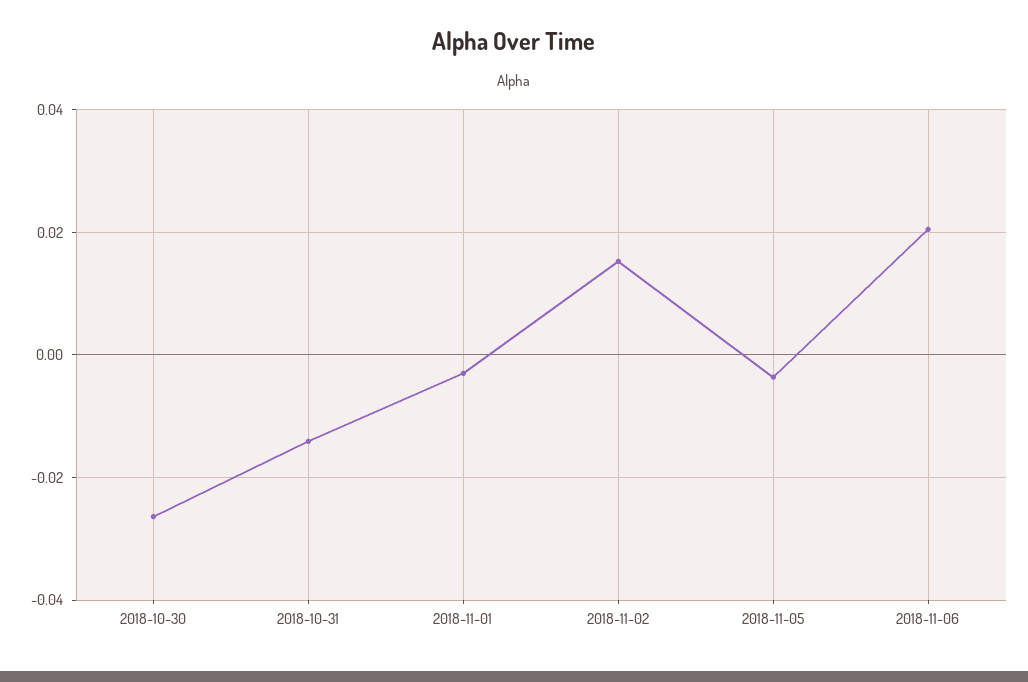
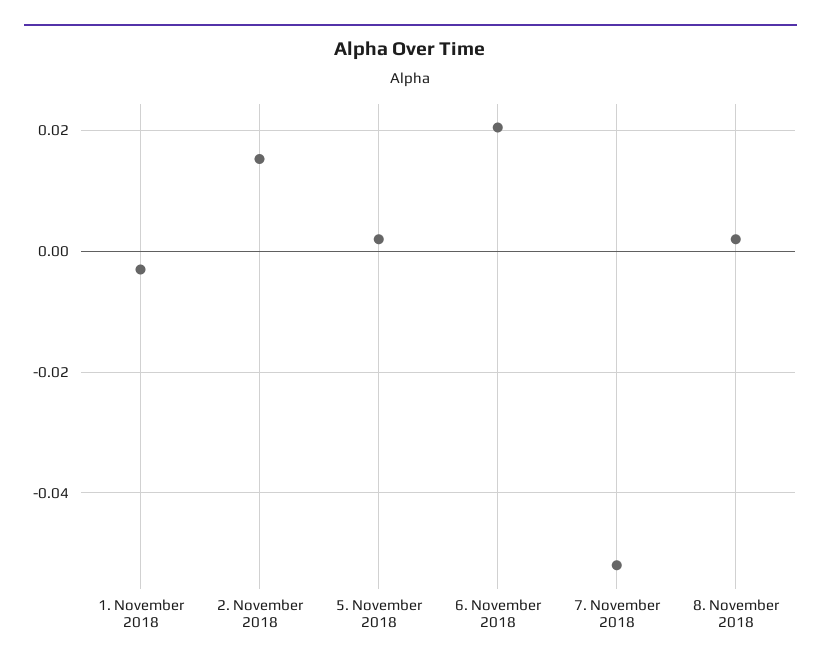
2018-10-30: -0.026 -> none
2018-10-31: -0.014 -> none
2018-11-05: -0.004 -> 0.002
7. November 2018: none -> -0.052
8. November 2018: none -> 0.002

